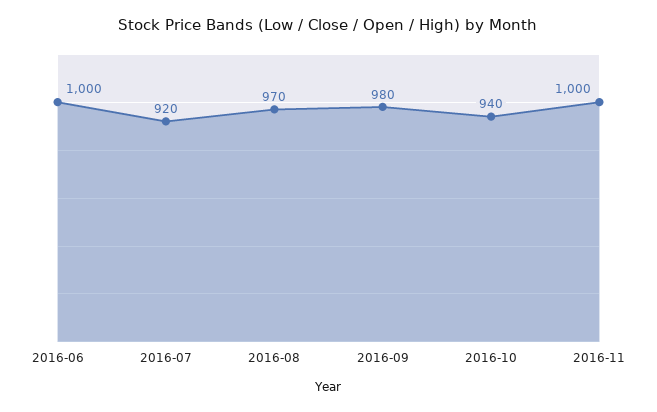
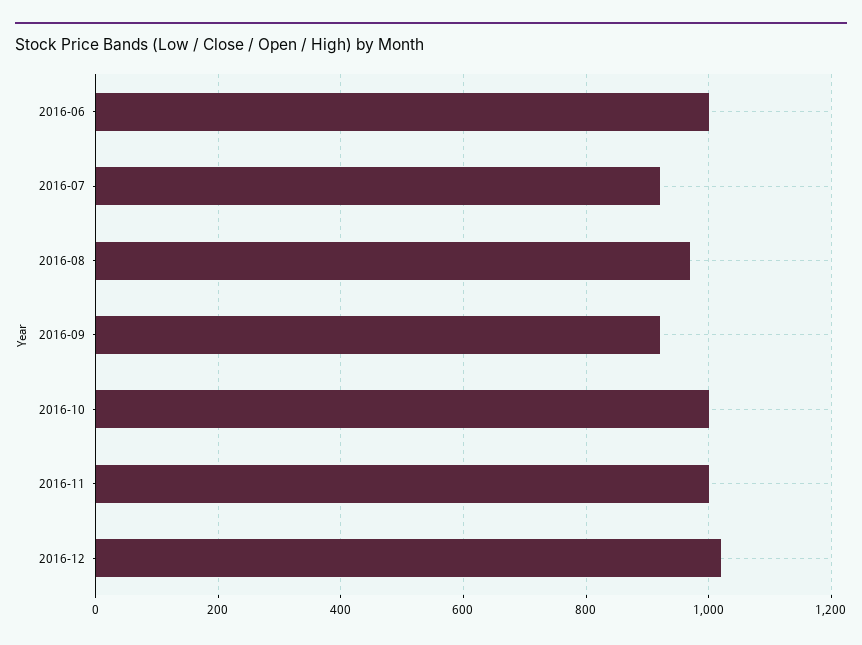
2016-09: 980 -> 920
2016-10: 940 -> 1000
2016-12: none -> 1020

